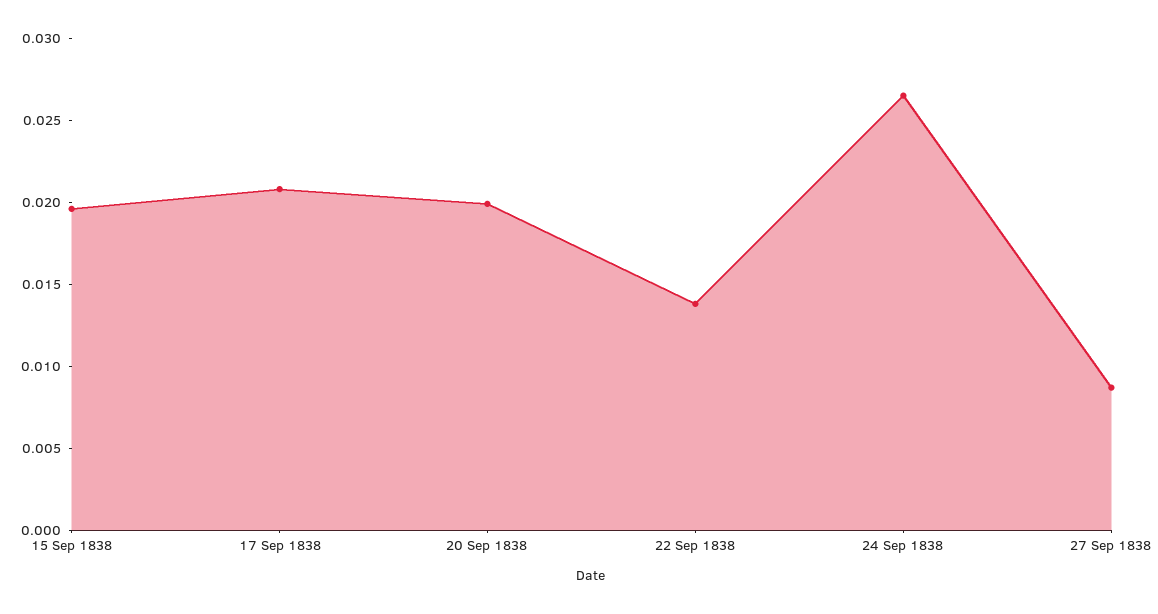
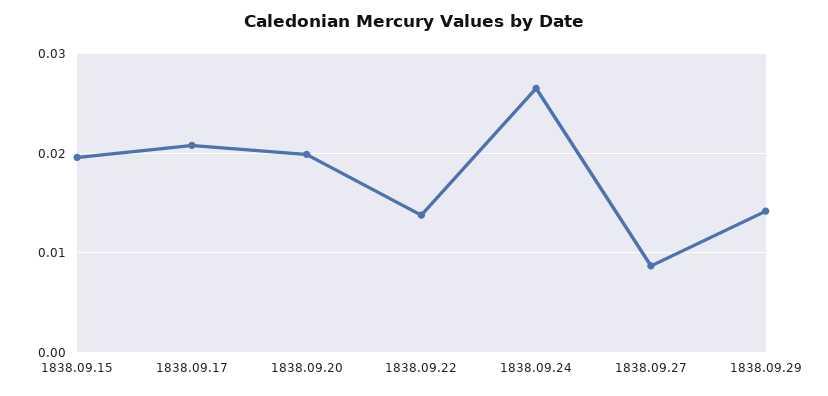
1838.09.29: none -> 0.014

